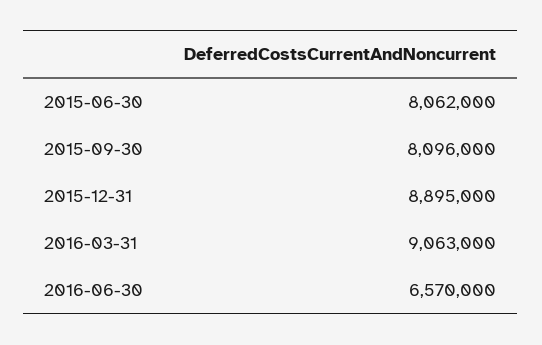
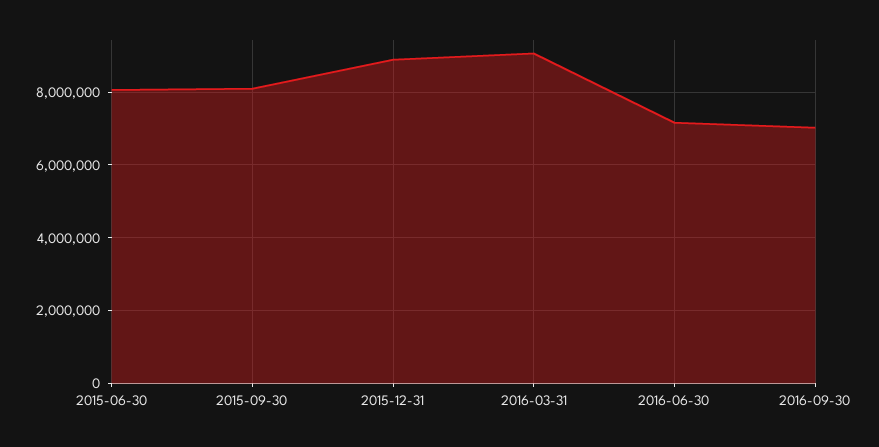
2016-06-30: 6570000 -> 7200000
2016-09-30: none -> 7000000

